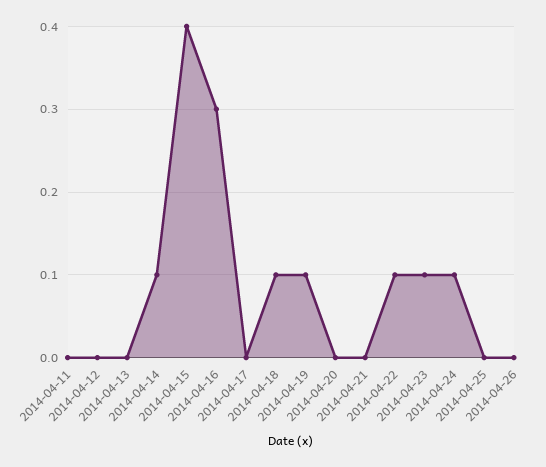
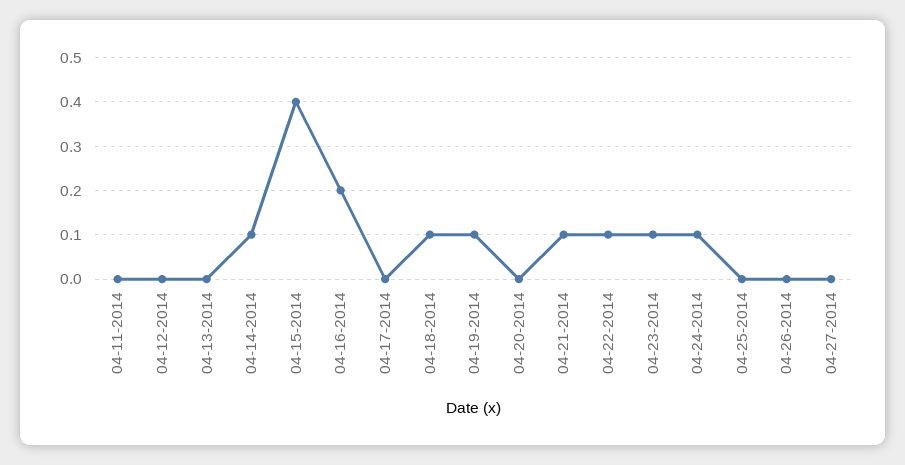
2014-04-16: 0.3 -> 0.2
2014-04-21: 0 -> 0.1
04-27-2014: none -> 0

